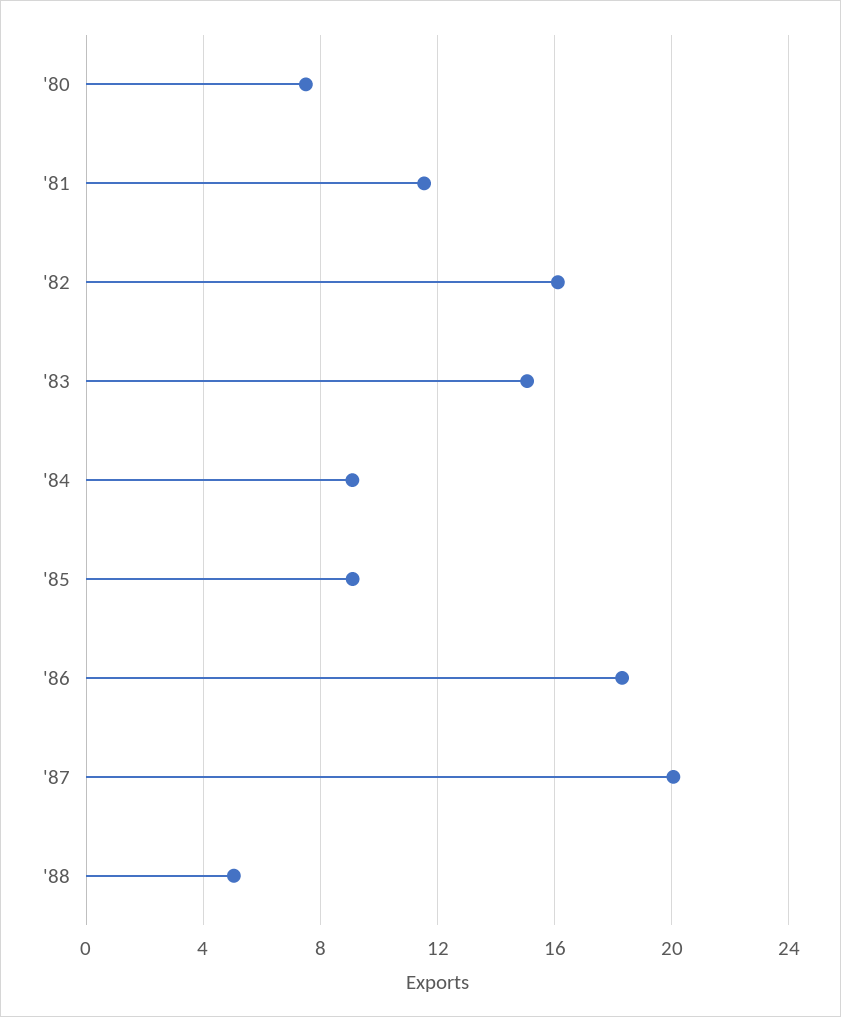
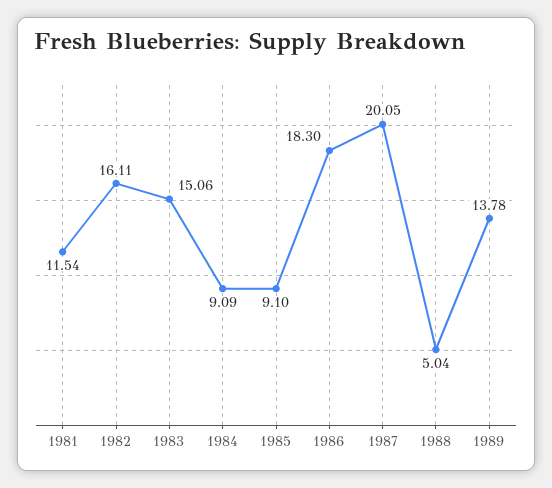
'80: 7.5 -> none
1989: none -> 13.78

